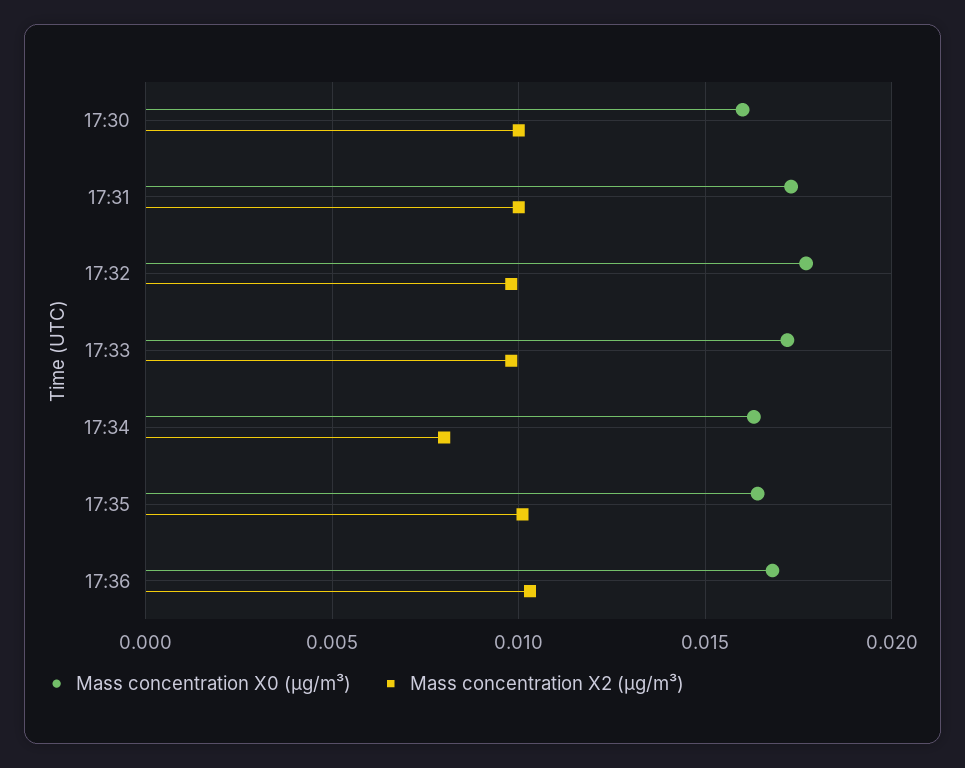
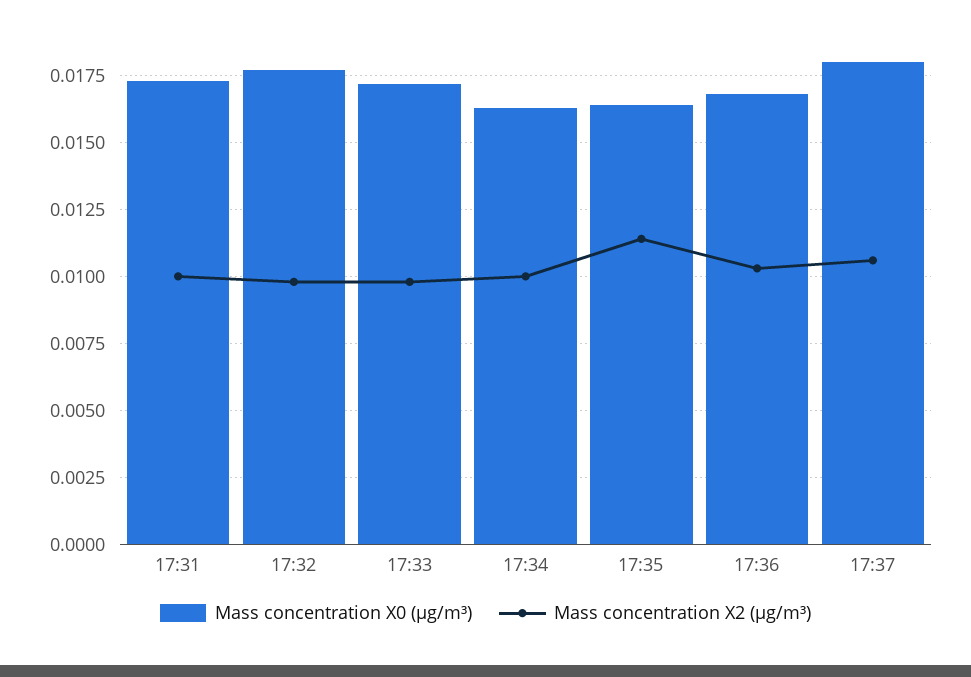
Mass concentration X0 (μg/m³), 17:30: 0.016 -> none
Mass concentration X2 (μg/m³), 17:30: 0.01 -> none
Mass concentration X2 (μg/m³), 17:34: 0.008 -> 0.01
Mass concentration X2 (μg/m³), 17:35: 0.01 -> 0.0115
Mass concentration X0 (μg/m³), 17:37: none -> 0.018
Mass concentration X2 (μg/m³), 17:37: none -> 0.0105

